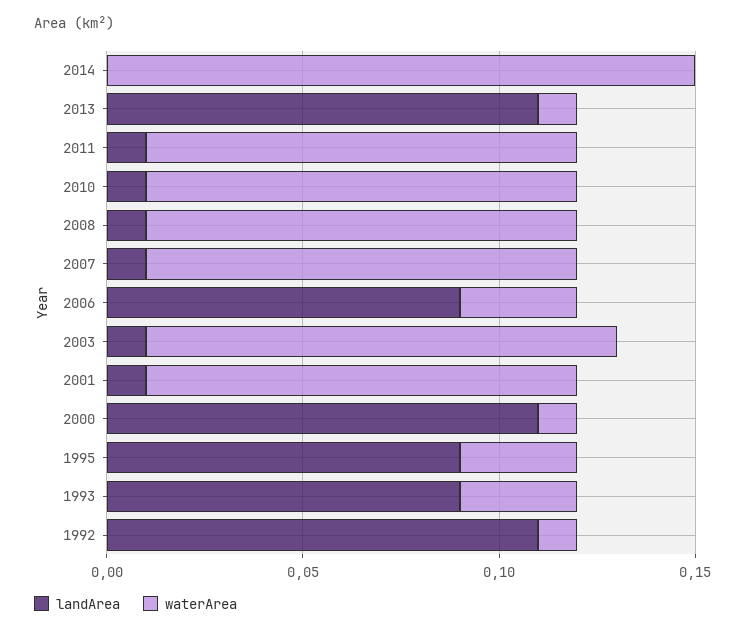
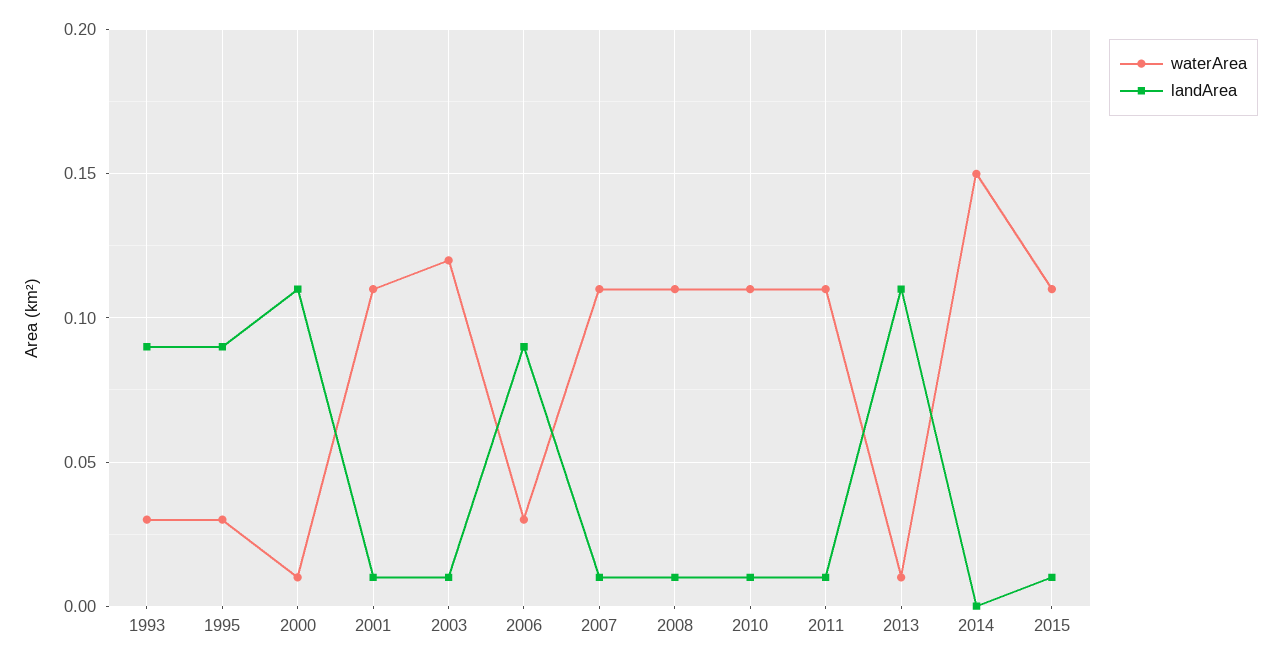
landArea, 1992: 0.11 -> none
waterArea, 1992: 0.01 -> none
waterArea, 2015: none -> 0.11
landArea, 2015: none -> 0.01

